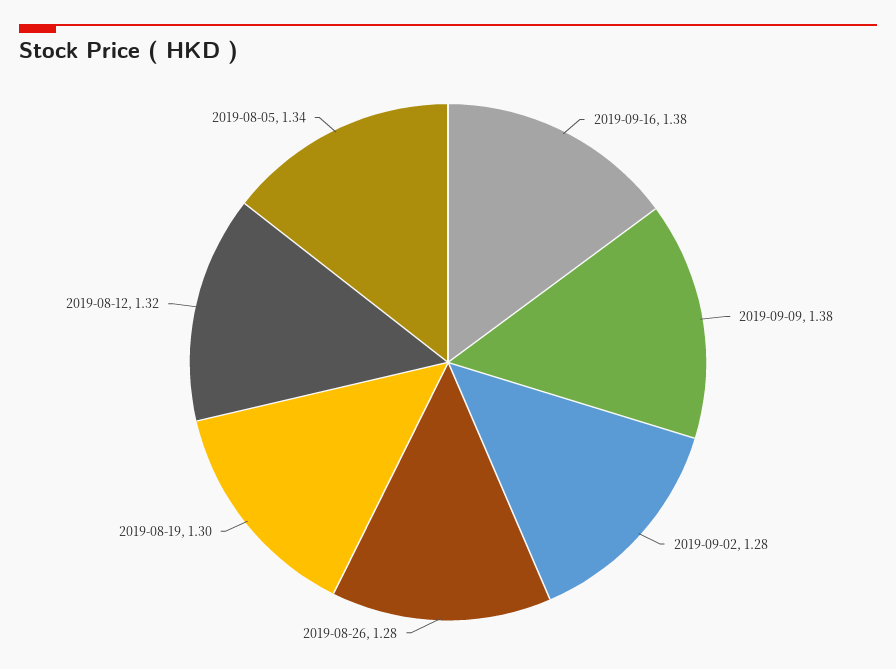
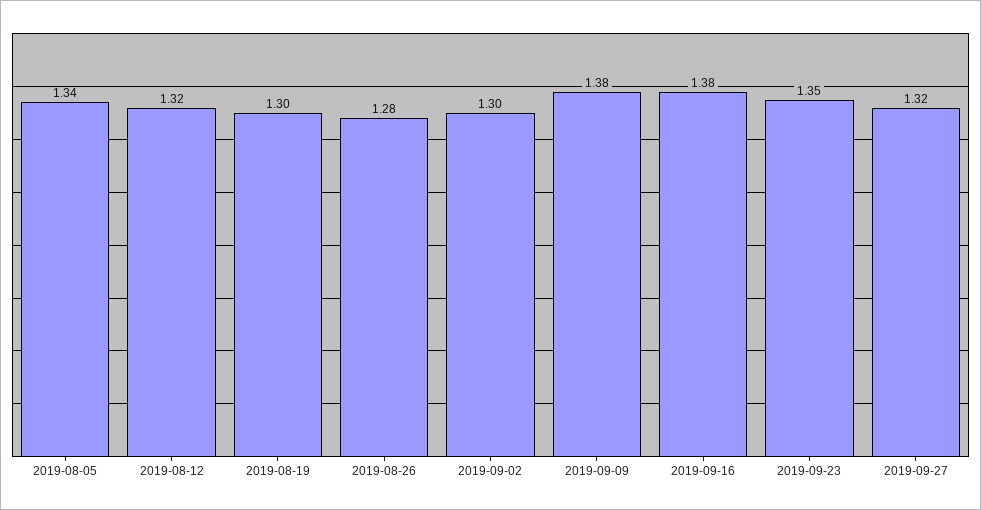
2019-09-02: 1.28 -> 1.3
2019-09-23: none -> 1.35
2019-09-27: none -> 1.32

